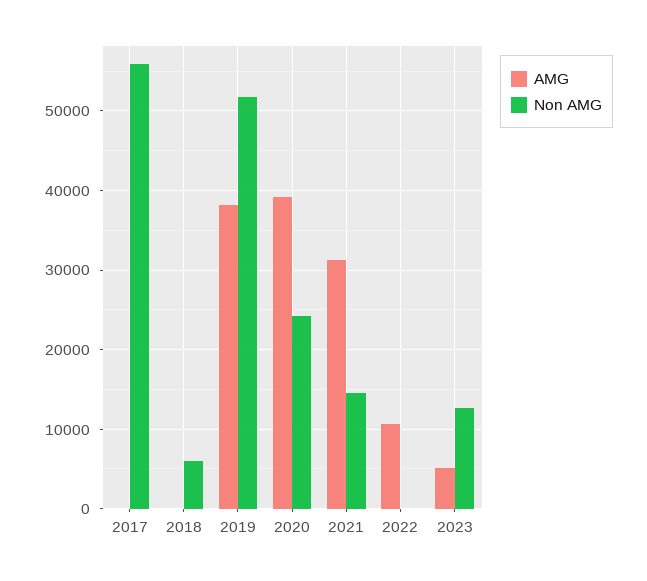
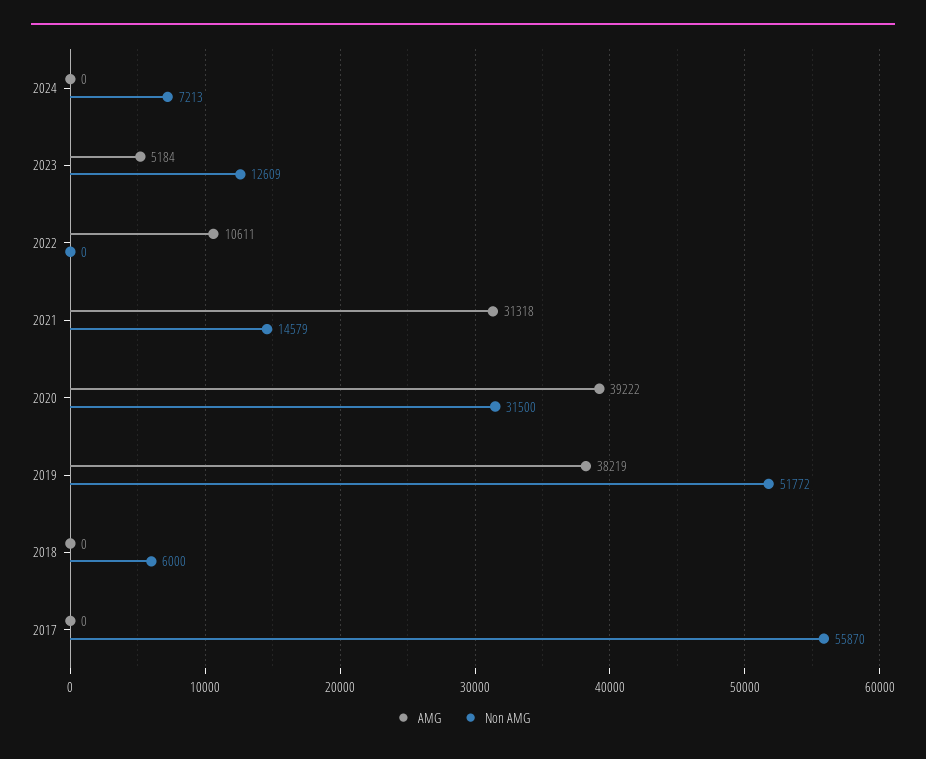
Non AMG, 2020: 24000 -> 31500
AMG, 2024: none -> 0
Non AMG, 2024: none -> 7213

